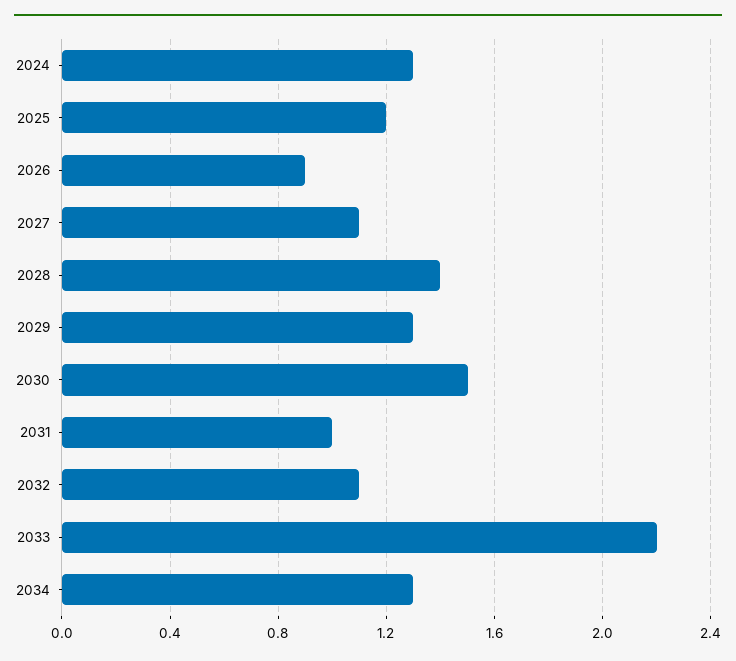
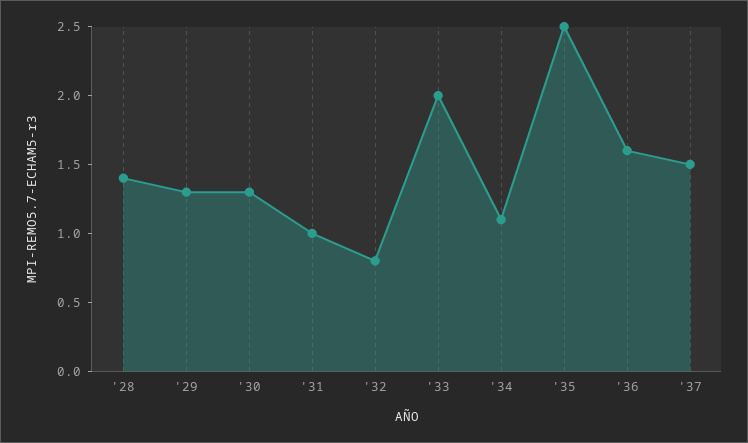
2024: 1.3 -> none
2025: 1.2 -> none
2026: 0.9 -> none
2027: 1.1 -> none
2030: 1.5 -> 1.3
2032: 1.1 -> 0.8
2033: 2.2 -> 2
2034: 1.3 -> 1.1
'35: none -> 2.5
'36: none -> 1.6
'37: none -> 1.5

